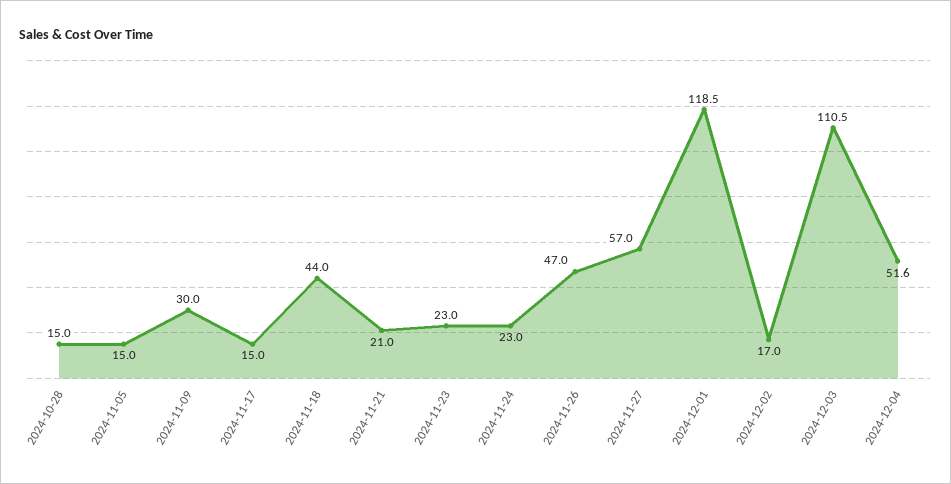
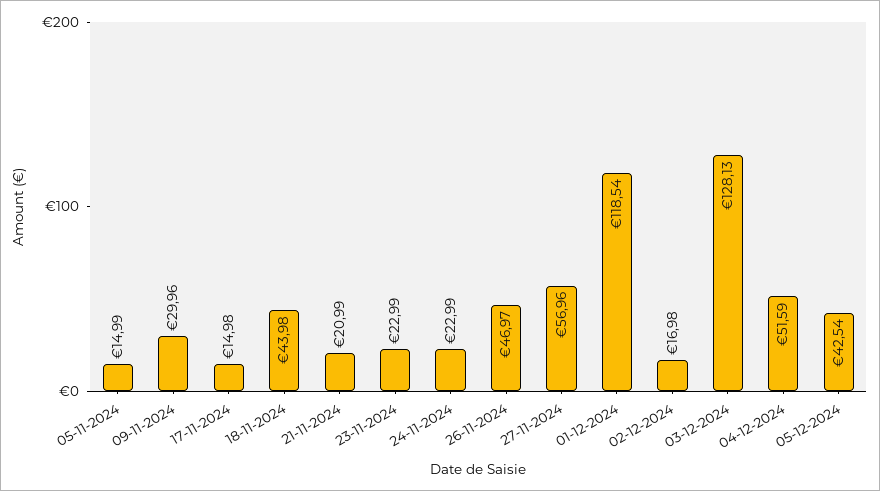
2024-10-28: 15 -> none
2024-12-03: 110.5 -> 128.13
05-12-2024: none -> 42.54

